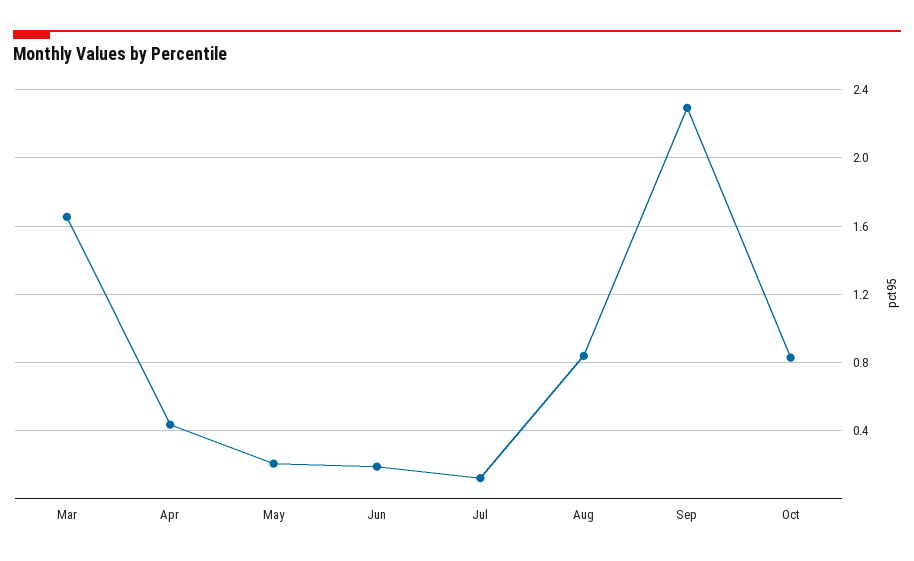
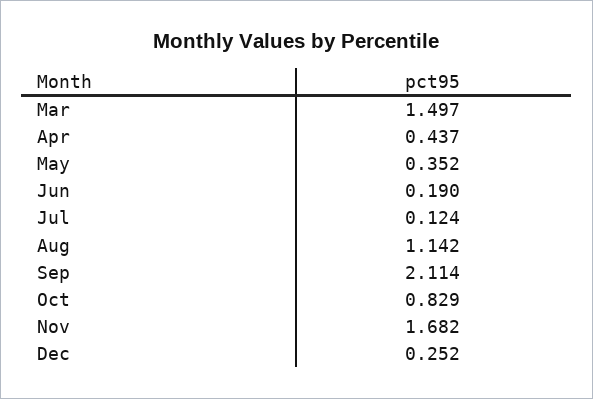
Mar: 1.65 -> 1.497
May: 0.2 -> 0.352
Aug: 0.85 -> 1.142
Sep: 2.3 -> 2.114
Nov: none -> 1.682
Dec: none -> 0.252

